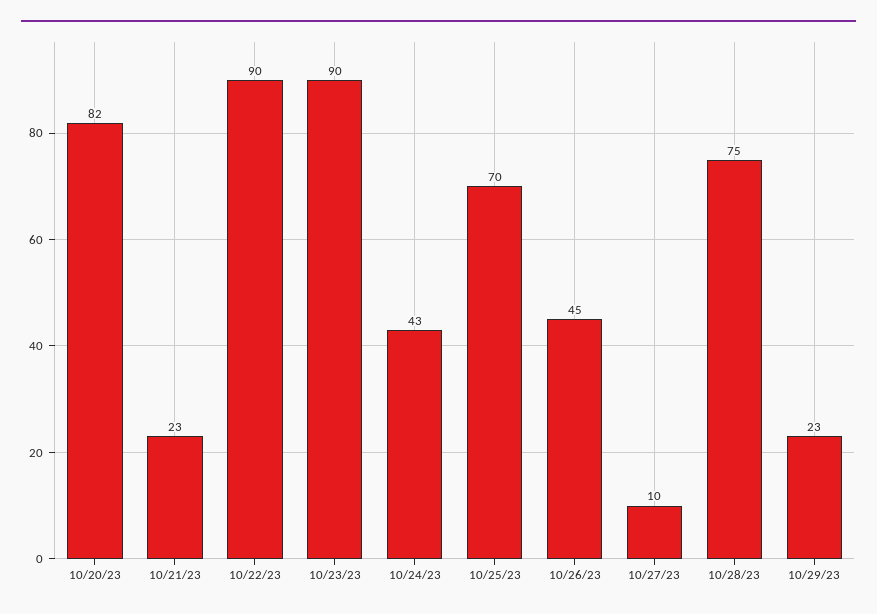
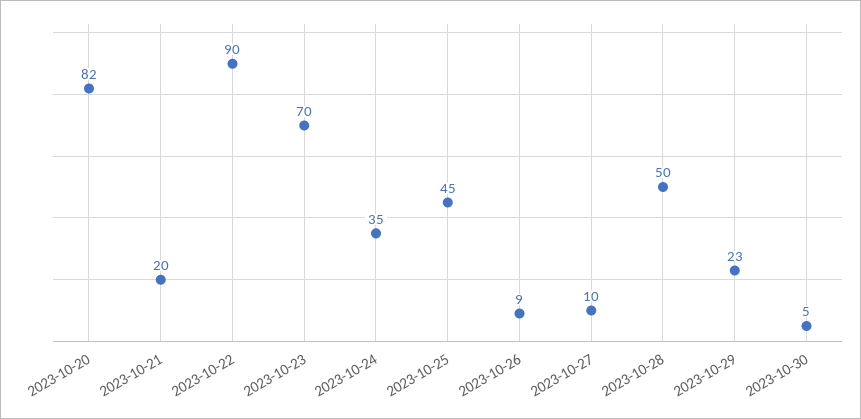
10/21/23: 23 -> 20
10/23/23: 90 -> 70
10/24/23: 43 -> 35
10/25/23: 70 -> 45
10/26/23: 45 -> 9
10/28/23: 75 -> 50
2023-10-30: none -> 5

